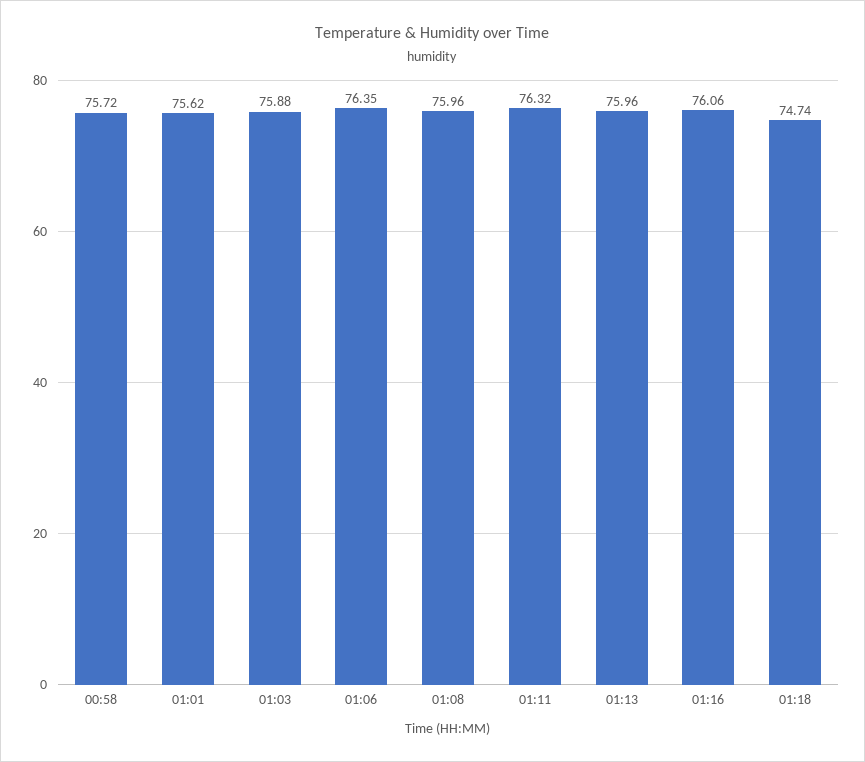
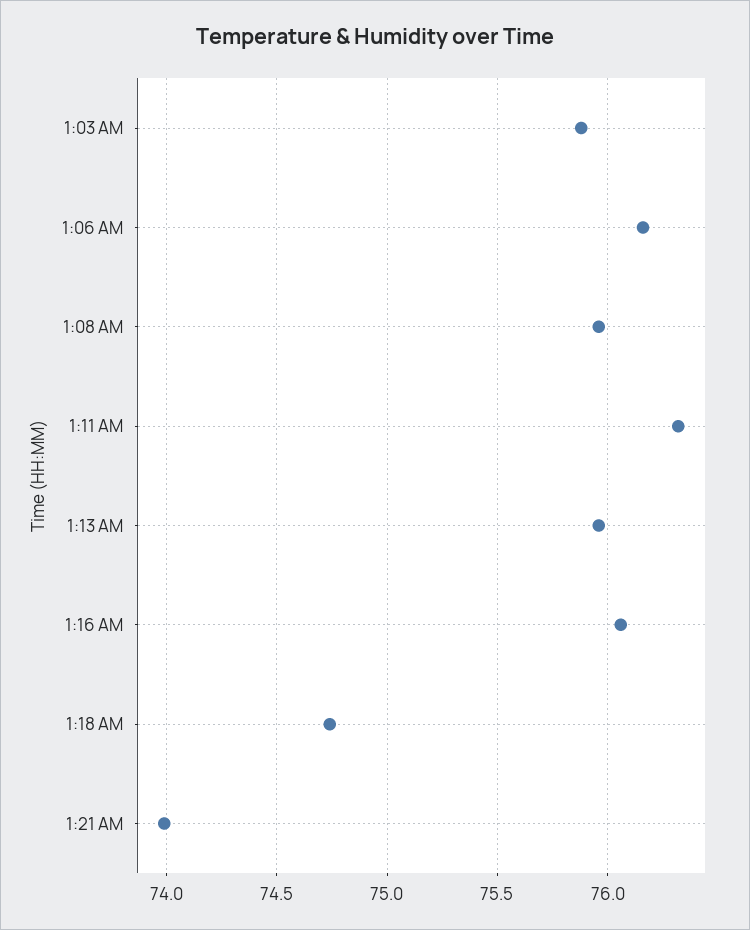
00:58: 75.72 -> none
01:01: 75.62 -> none
01:06: 76.35 -> 76.15
1:21 AM: none -> 74

